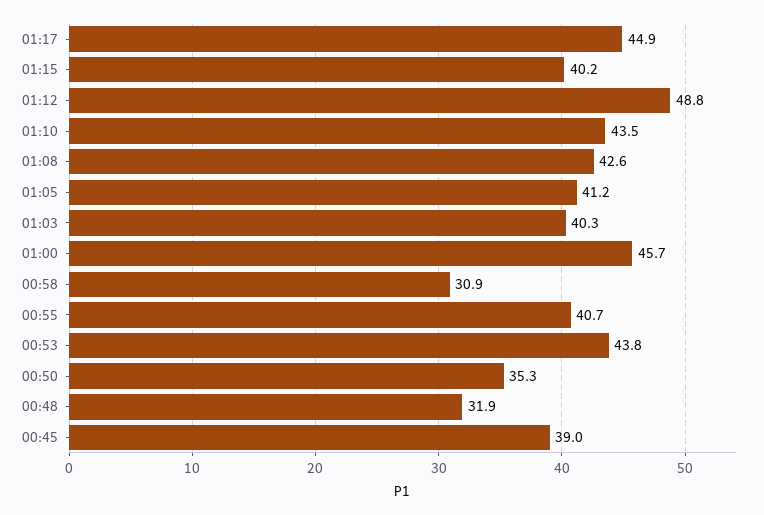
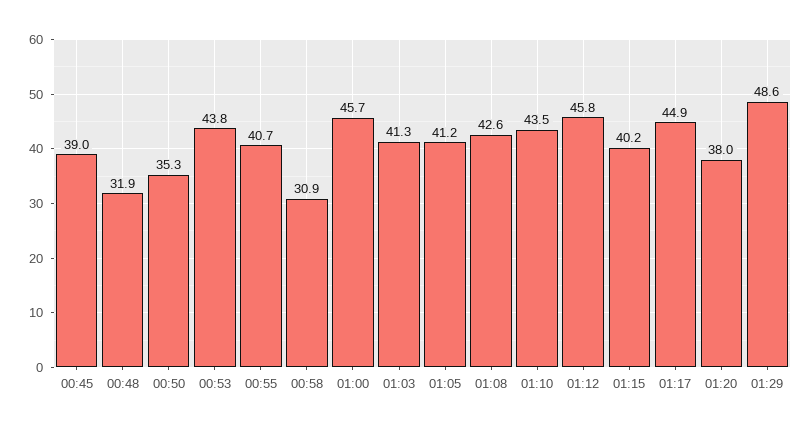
01:12: 48.8 -> 45.8
01:03: 40.3 -> 41.3
01:20: none -> 38
01:29: none -> 48.6

